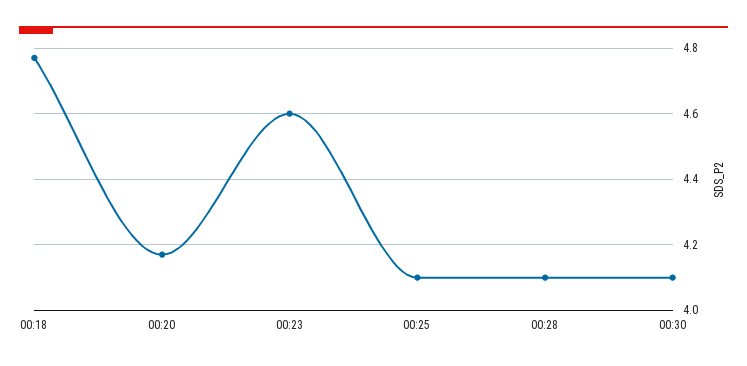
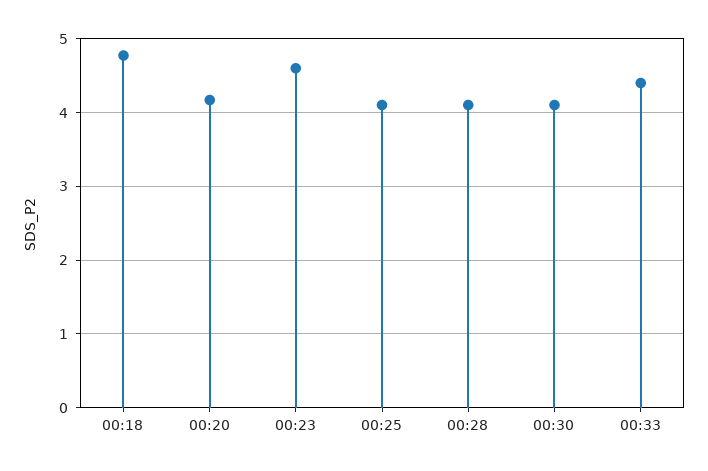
00:33: none -> 4.4

